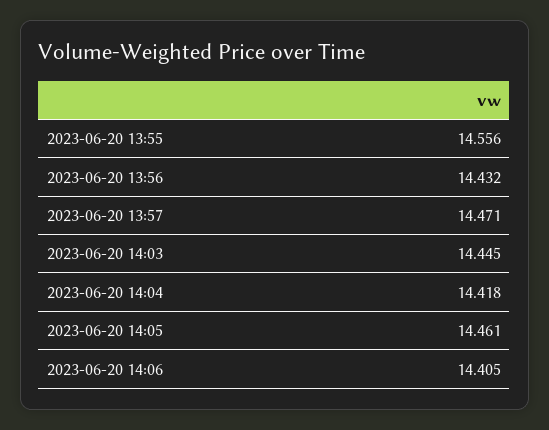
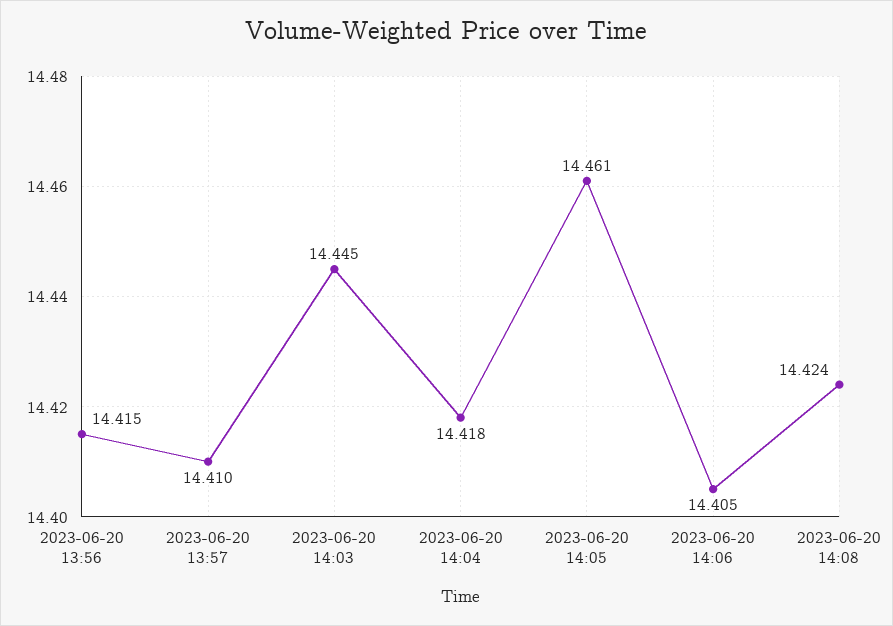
2023-06-20 13:55: 14.556 -> none
2023-06-20 13:56: 14.432 -> 14.415
2023-06-20 13:57: 14.471 -> 14.41
2023-06-20 14:08: none -> 14.424

